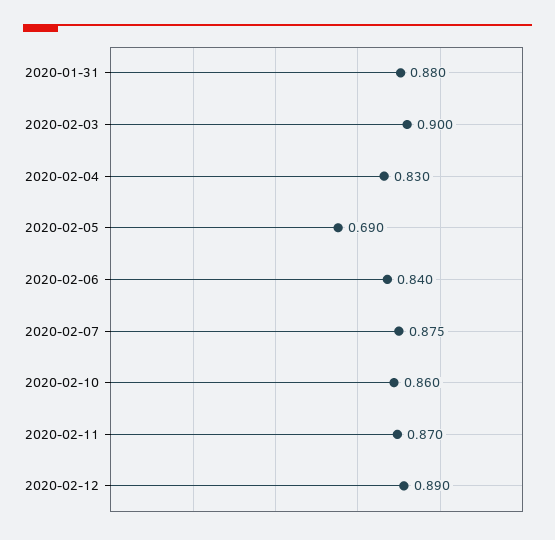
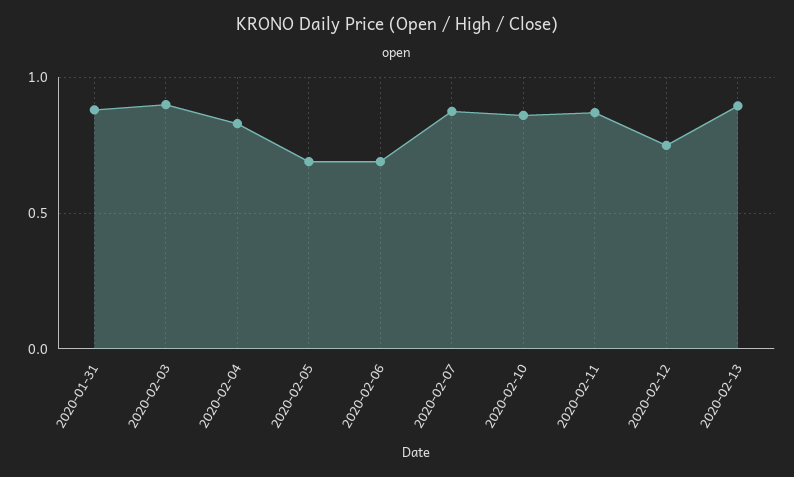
2020-02-06: 0.84 -> 0.7
2020-02-12: 0.89 -> 0.75
2020-02-13: none -> 0.9

